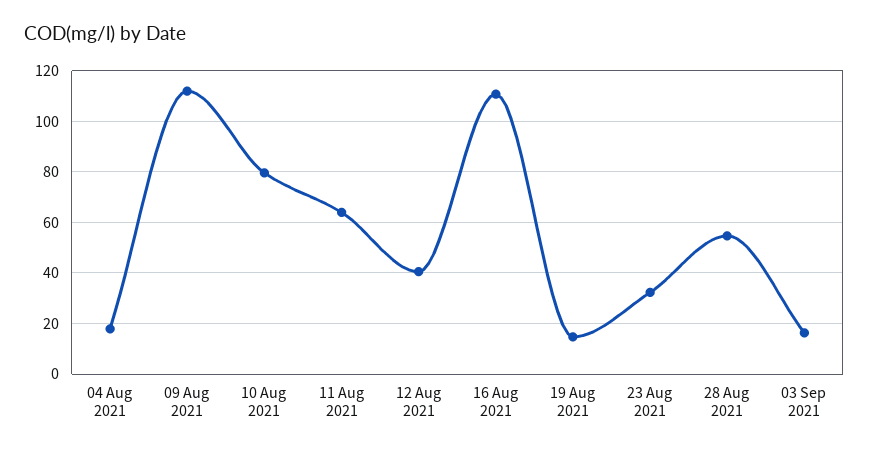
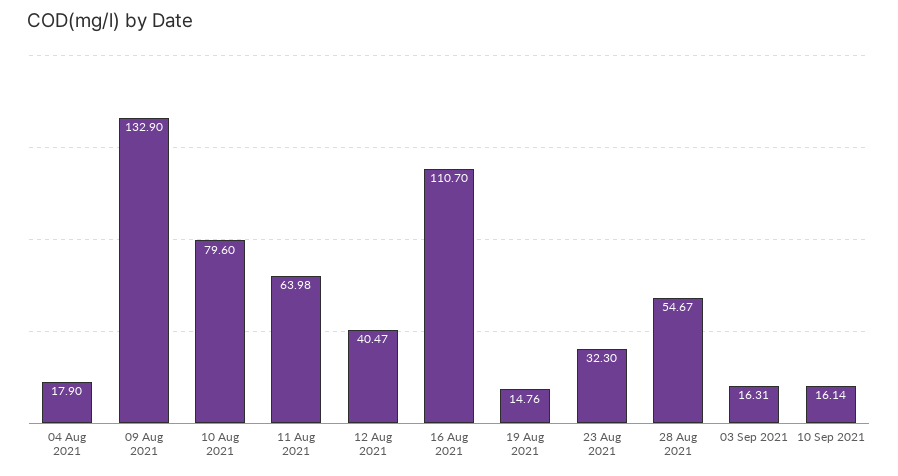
09 Aug 2021: 112.5 -> 132.9
10 Sep 2021: none -> 16.14

